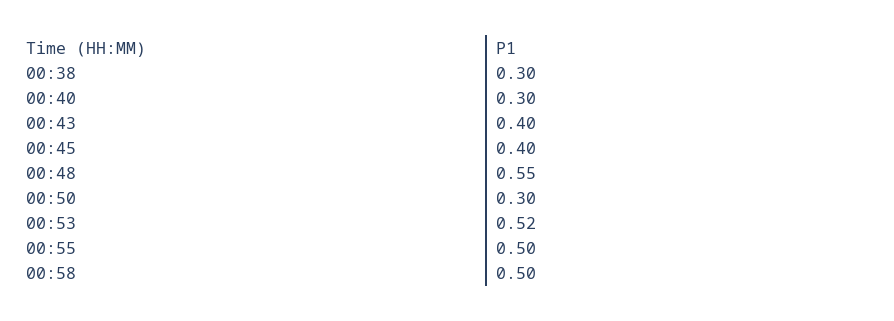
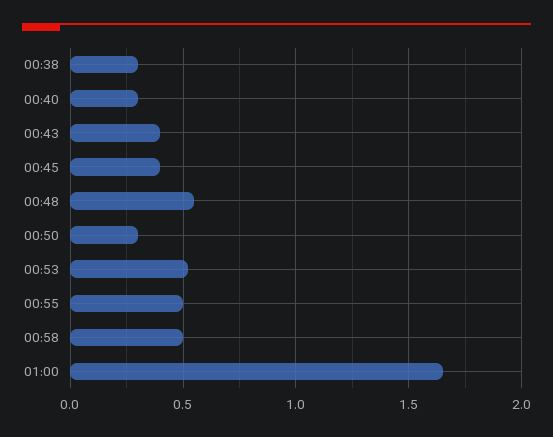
01:00: none -> 1.65

